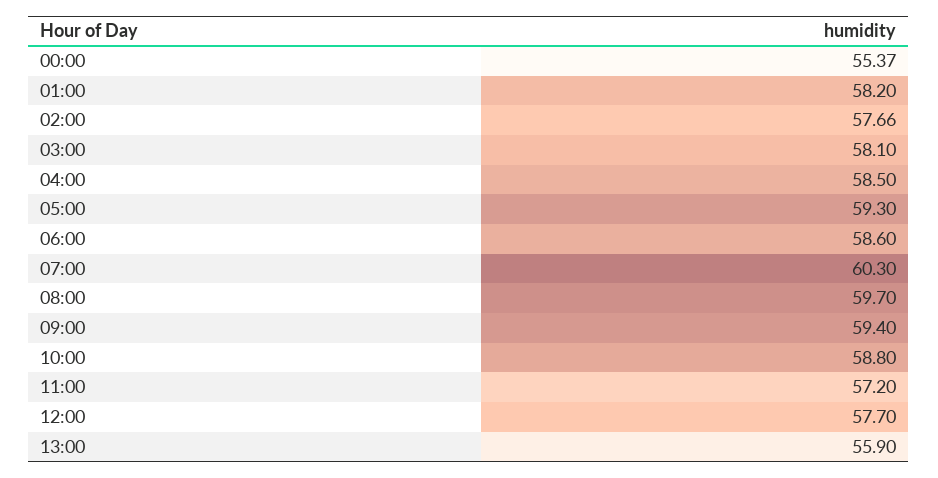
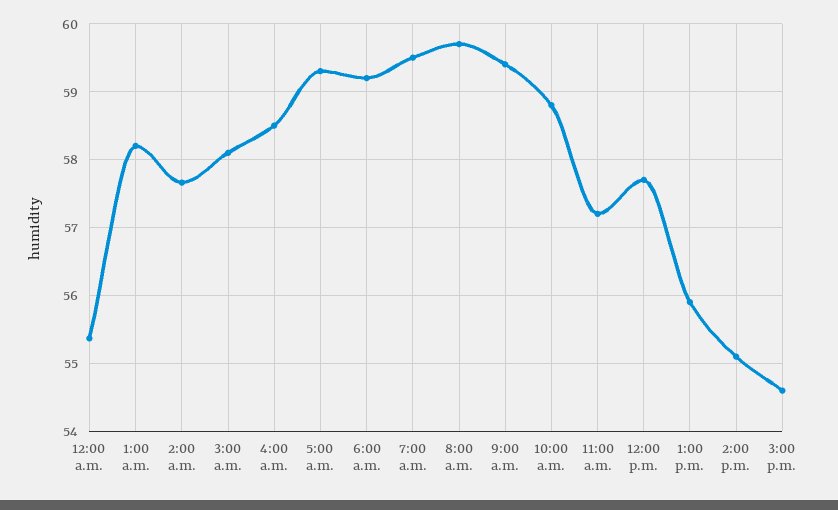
06:00: 58.6 -> 59.2
07:00: 60.3 -> 59.5
2:00 p.m.: none -> 55.1
3:00 p.m.: none -> 54.6

